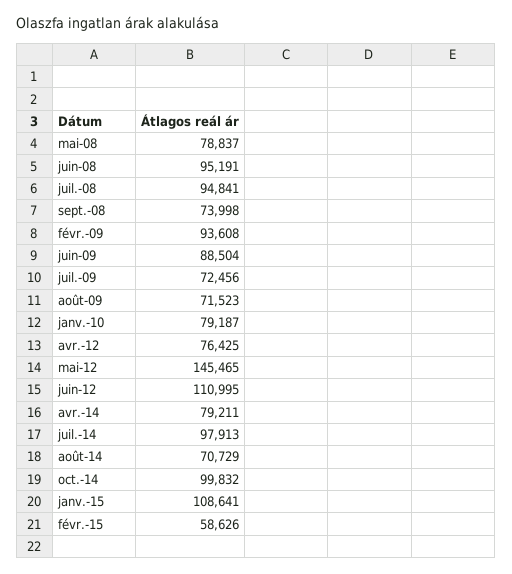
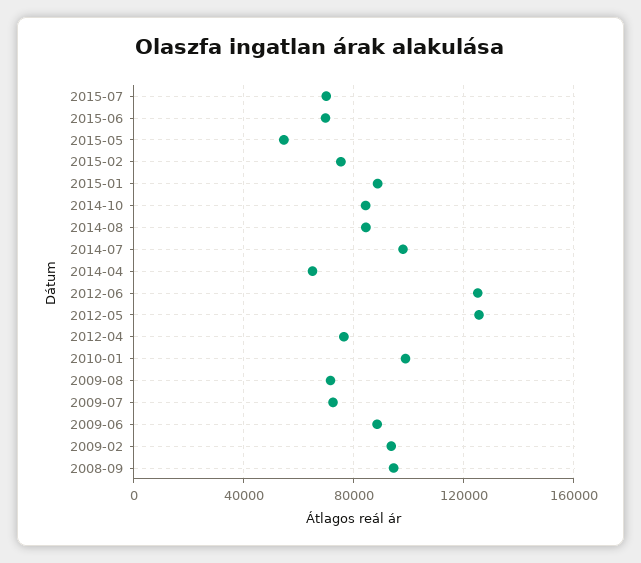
mai-08: 78837 -> none
juin-08: 95191 -> none
juil.-08: 94841 -> none
sept.-08: 73998 -> 95000
janv.-10: 79187 -> 100000
mai-12: 145465 -> 125000
juin-12: 110995 -> 125000
avr.-14: 79211 -> 65000
août-14: 70729 -> 85000
oct.-14: 99832 -> 85000
janv.-15: 108641 -> 90000
févr.-15: 58626 -> 75000
2015-07: none -> 70000
2015-06: none -> 70000
2015-05: none -> 55000

